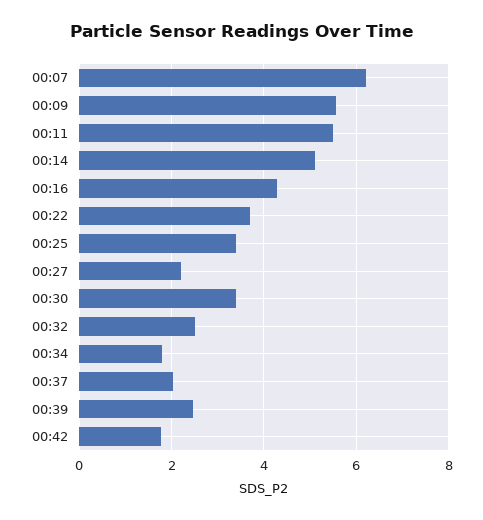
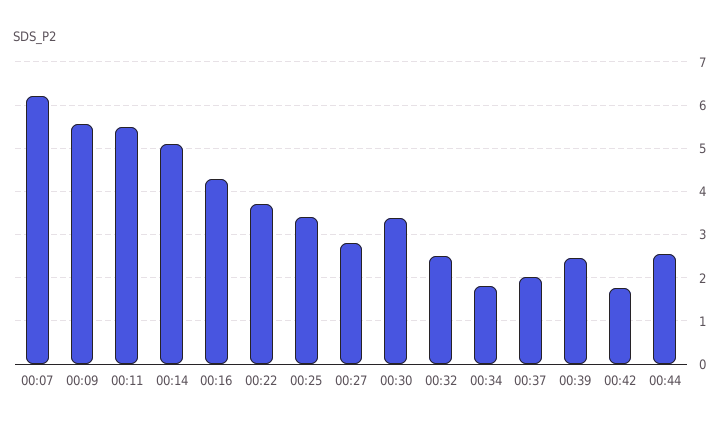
00:27: 2.2 -> 2.8
00:44: none -> 2.6

